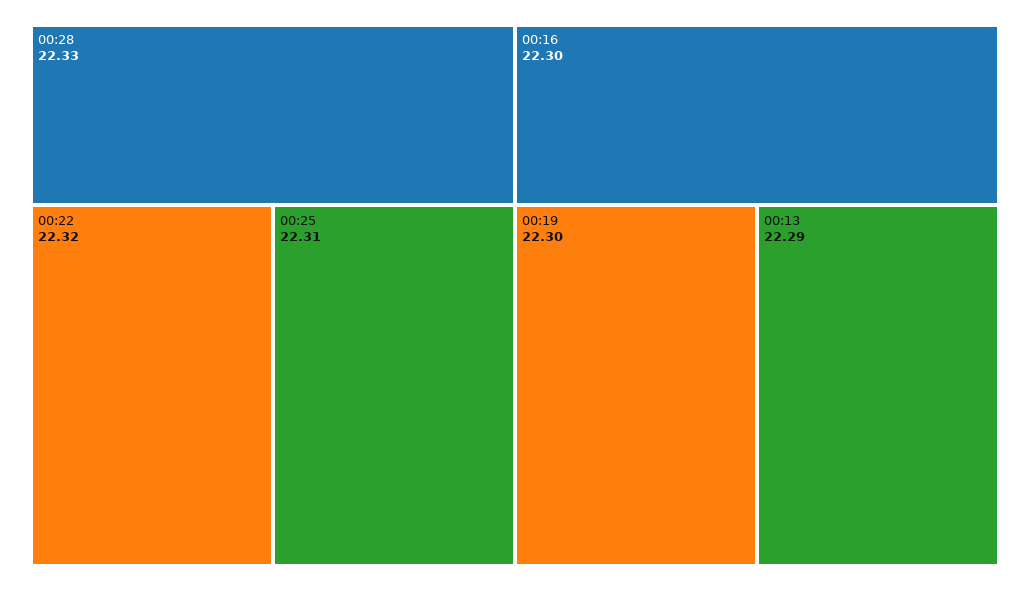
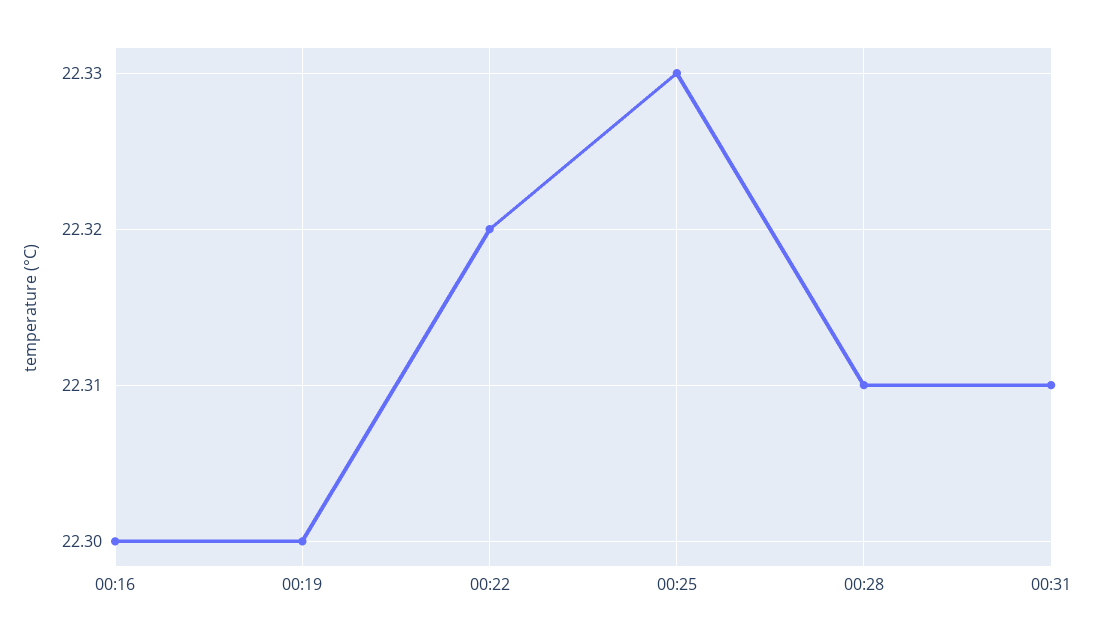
00:28: 22.33 -> 22.31
00:25: 22.31 -> 22.33
00:13: 22.29 -> none
00:31: none -> 22.31

